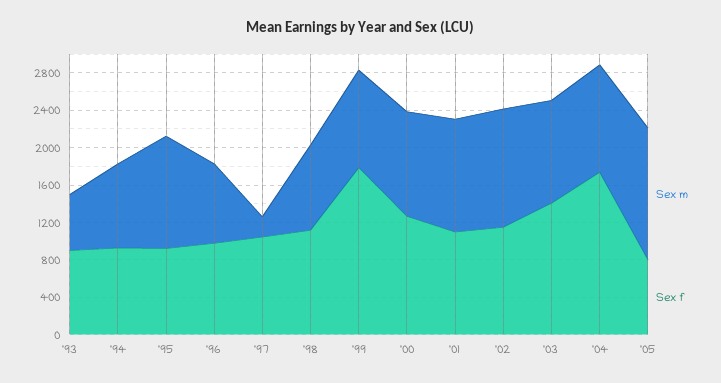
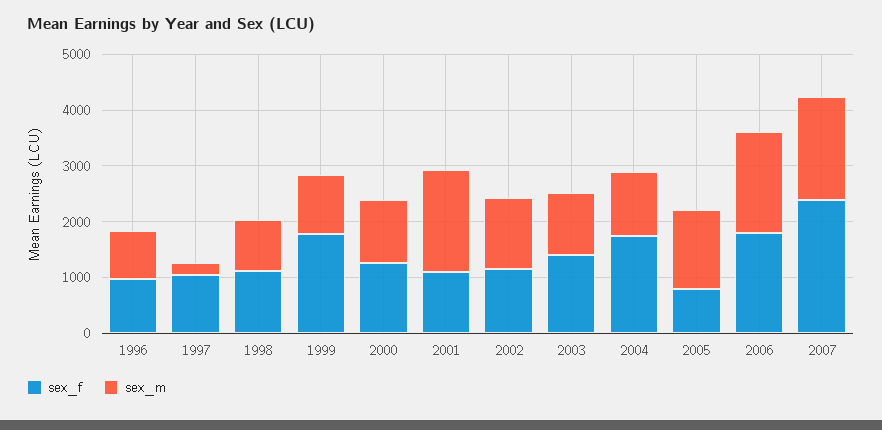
Sex m, '93: 600 -> none
Sex f, '93: 900 -> none
Sex m, '94: 900 -> none
Sex f, '94: 900 -> none
Sex m, '95: 1200 -> none
Sex f, '95: 900 -> none
Sex m, '01: 1200 -> 1800
Sex f, 2006: none -> 1800
Sex m, 2006: none -> 1800
Sex f, 2007: none -> 2400
Sex m, 2007: none -> 1800

